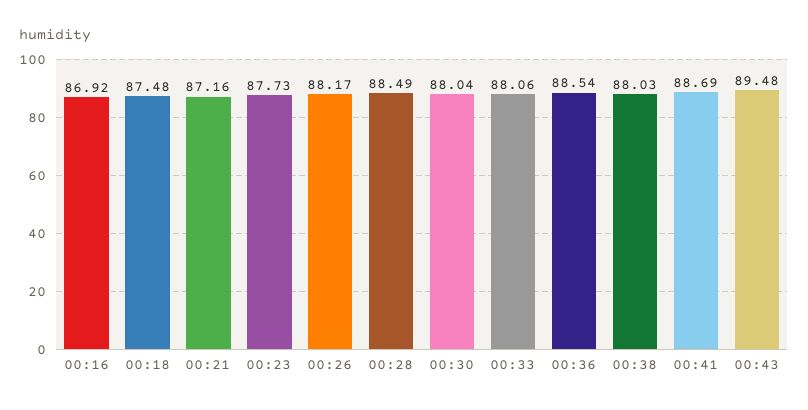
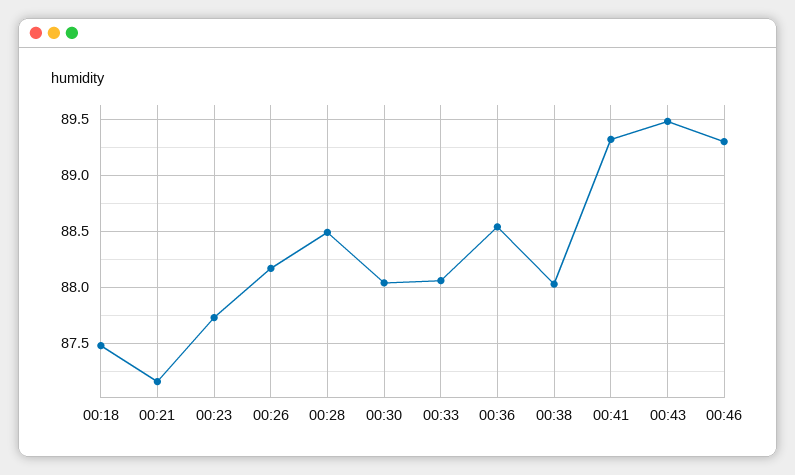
00:16: 86.92 -> none
00:41: 88.69 -> 89.3
00:46: none -> 89.3

